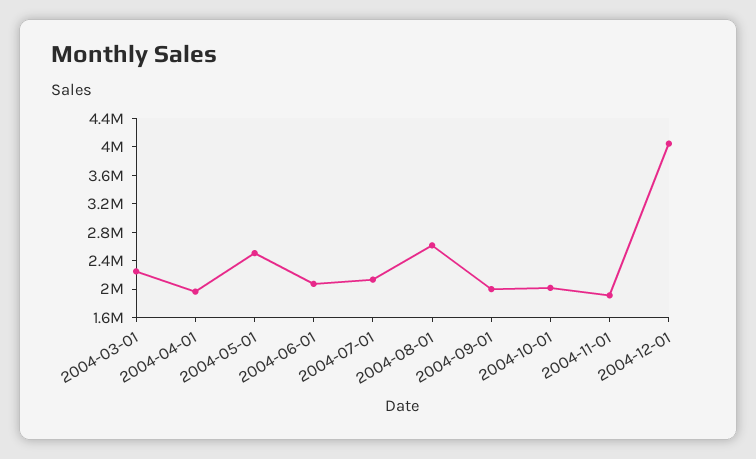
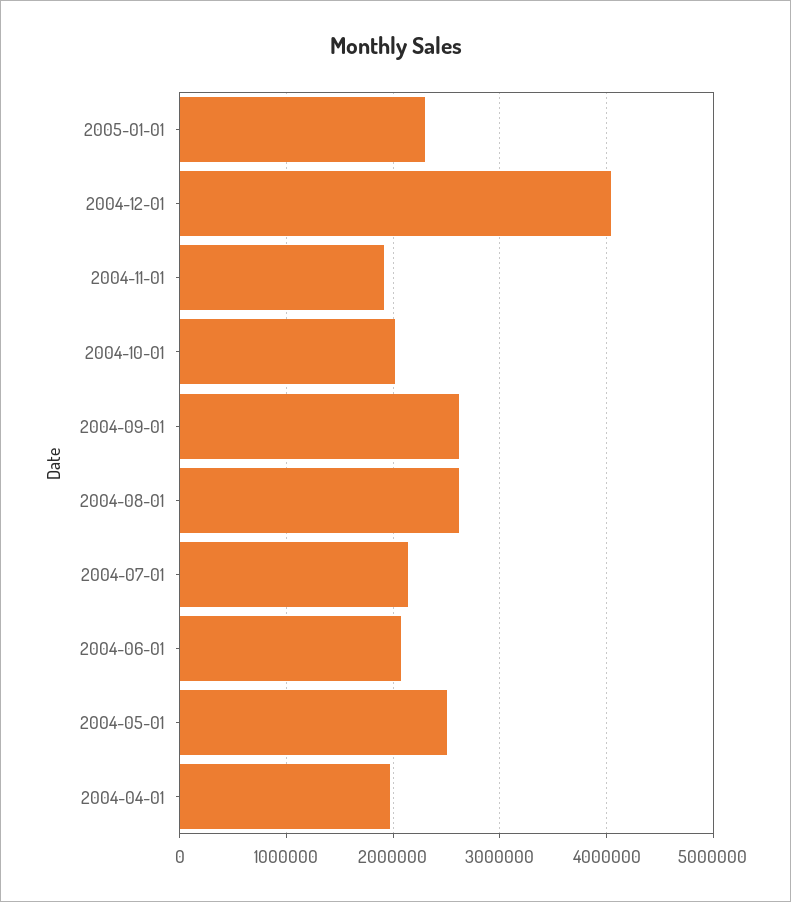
2004-03-01: 2200000 -> none
2004-09-01: 2000000 -> 2600000
2005-01-01: none -> 2300000

